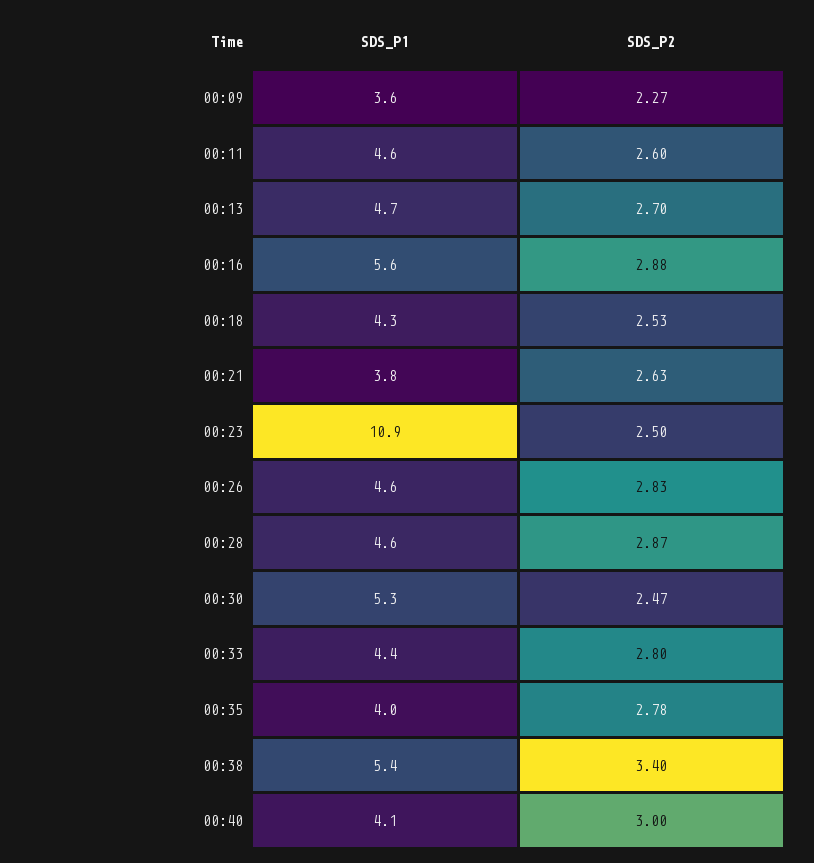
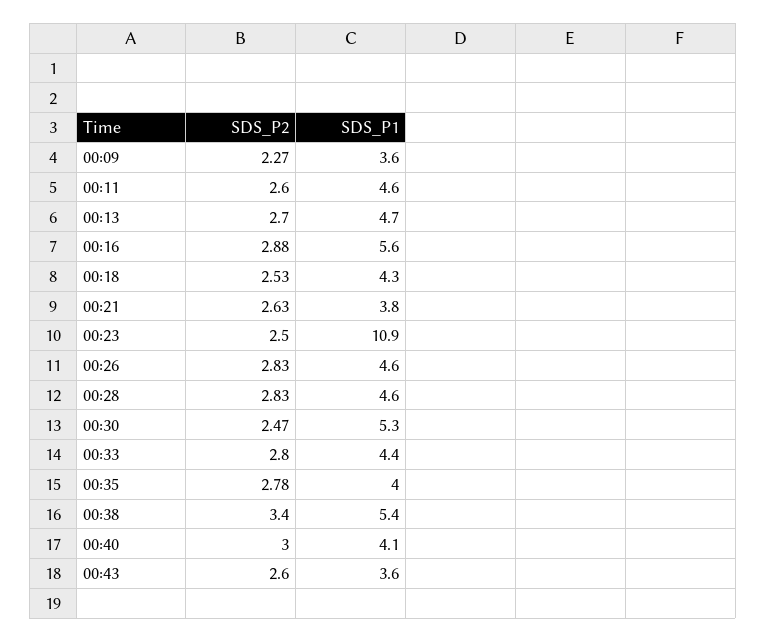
SDS_P2, 00:28: 2.87 -> 2.83
SDS_P2, 00:43: none -> 2.6
SDS_P1, 00:43: none -> 3.6

